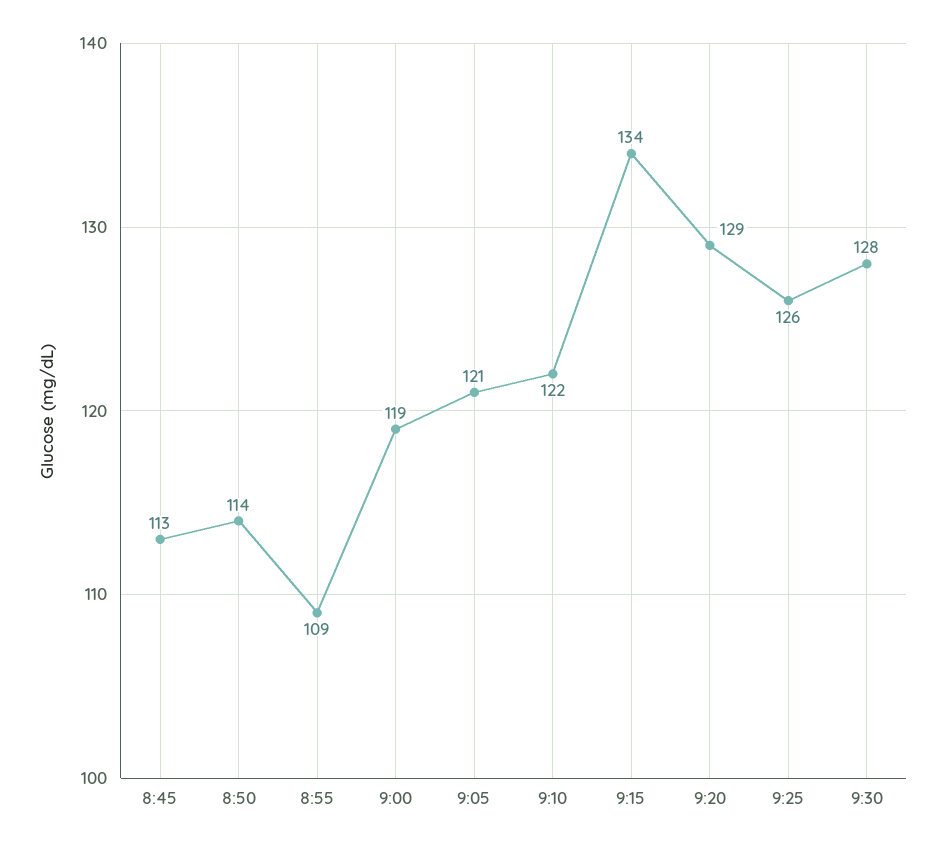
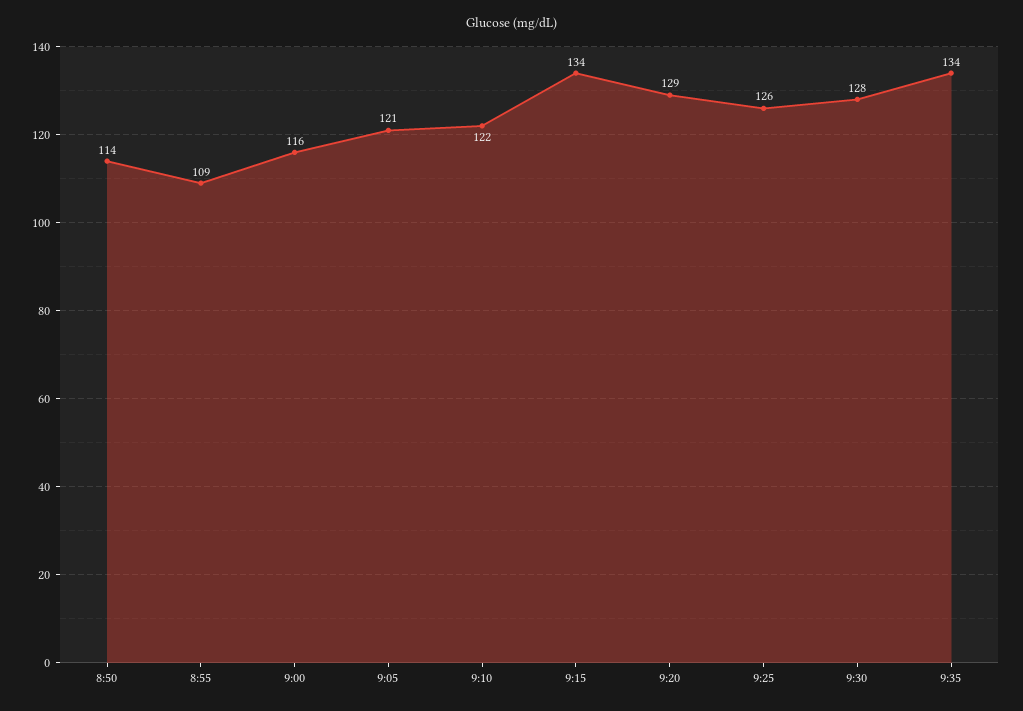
8:45: 113 -> none
9:00: 119 -> 116
9:35: none -> 134

